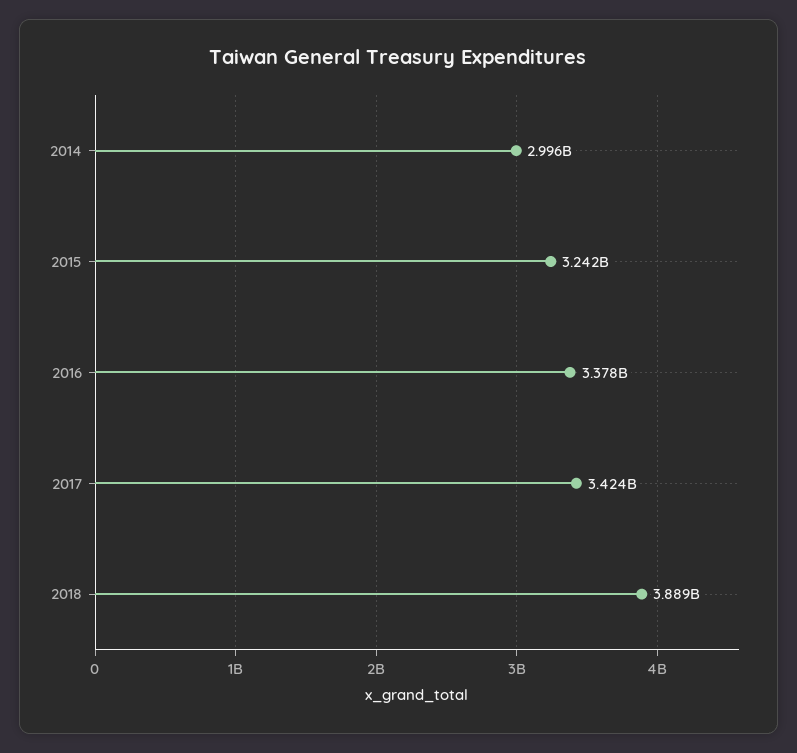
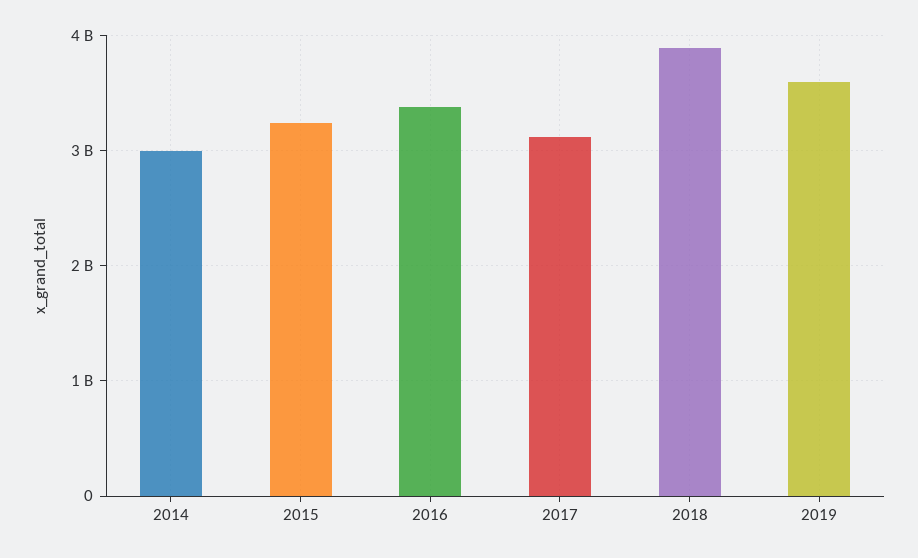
2017: 3424000000 -> 3100000000
2019: none -> 3600000000

